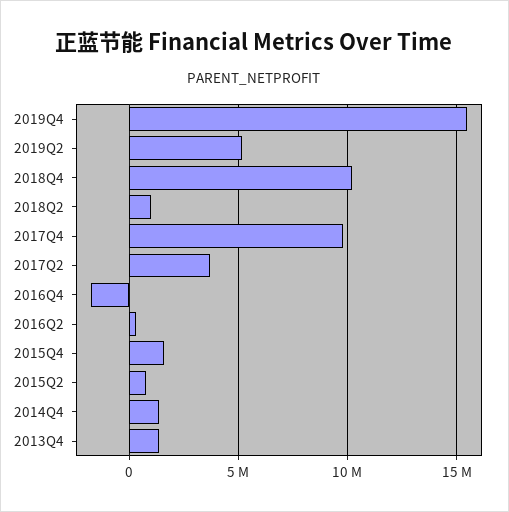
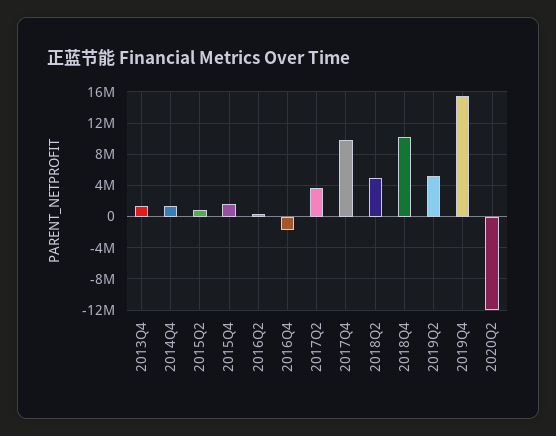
2018Q2: 1000000 -> 5000000
2020Q2: none -> -12000000

